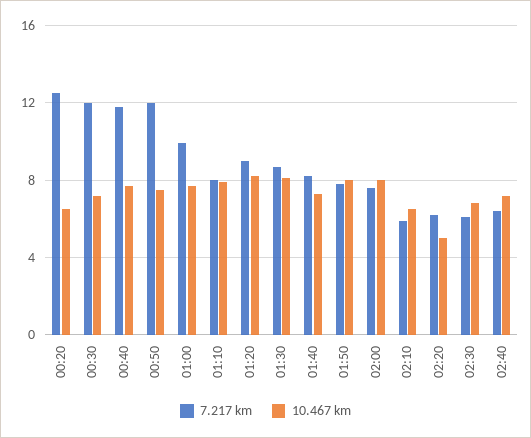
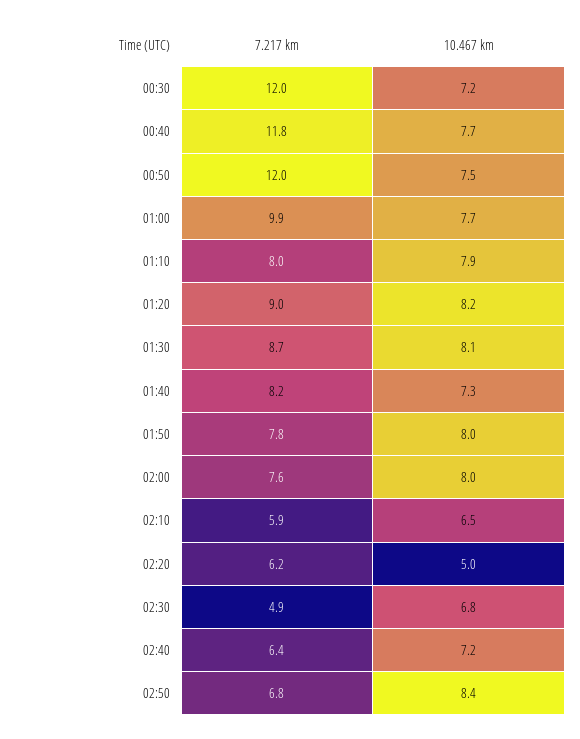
7.217 km, 00:20: 12.5 -> none
10.467 km, 00:20: 6.5 -> none
7.217 km, 02:30: 6 -> 4.9
7.217 km, 02:50: none -> 6.8
10.467 km, 02:50: none -> 8.4

